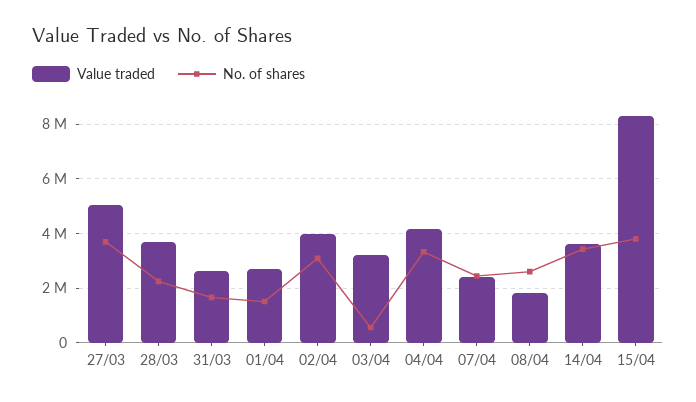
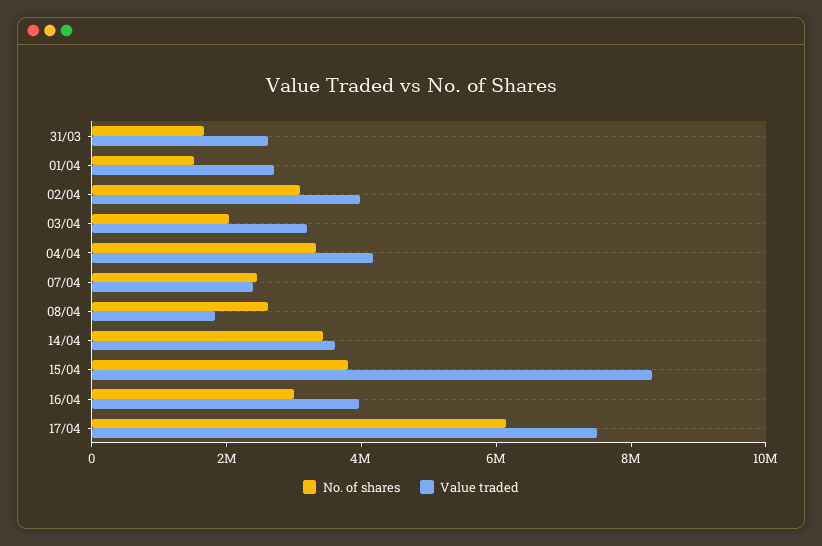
Value traded, 27/03: 5000000 -> none
No. of shares, 27/03: 3750000 -> none
Value traded, 28/03: 3750000 -> none
No. of shares, 28/03: 2250000 -> none
No. of shares, 03/04: 500000 -> 2000000
No. of shares, 16/04: none -> 3000000
Value traded, 16/04: none -> 4000000
No. of shares, 17/04: none -> 6000000
Value traded, 17/04: none -> 7500000

